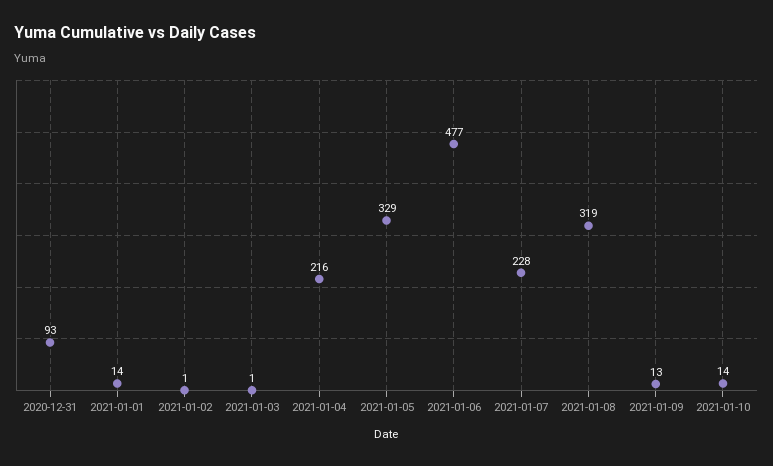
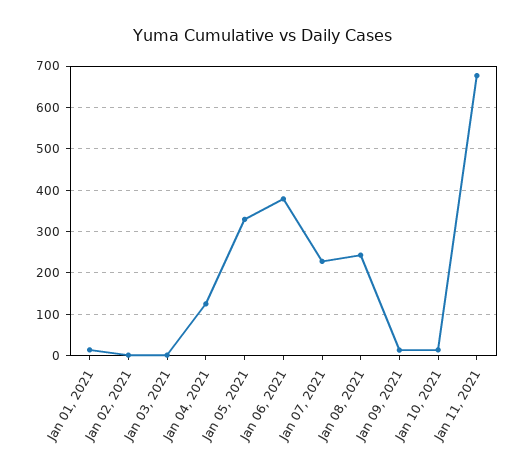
2020-12-31: 93 -> none
2021-01-04: 216 -> 120
2021-01-06: 477 -> 380
2021-01-08: 319 -> 240
Jan 11, 2021: none -> 680

